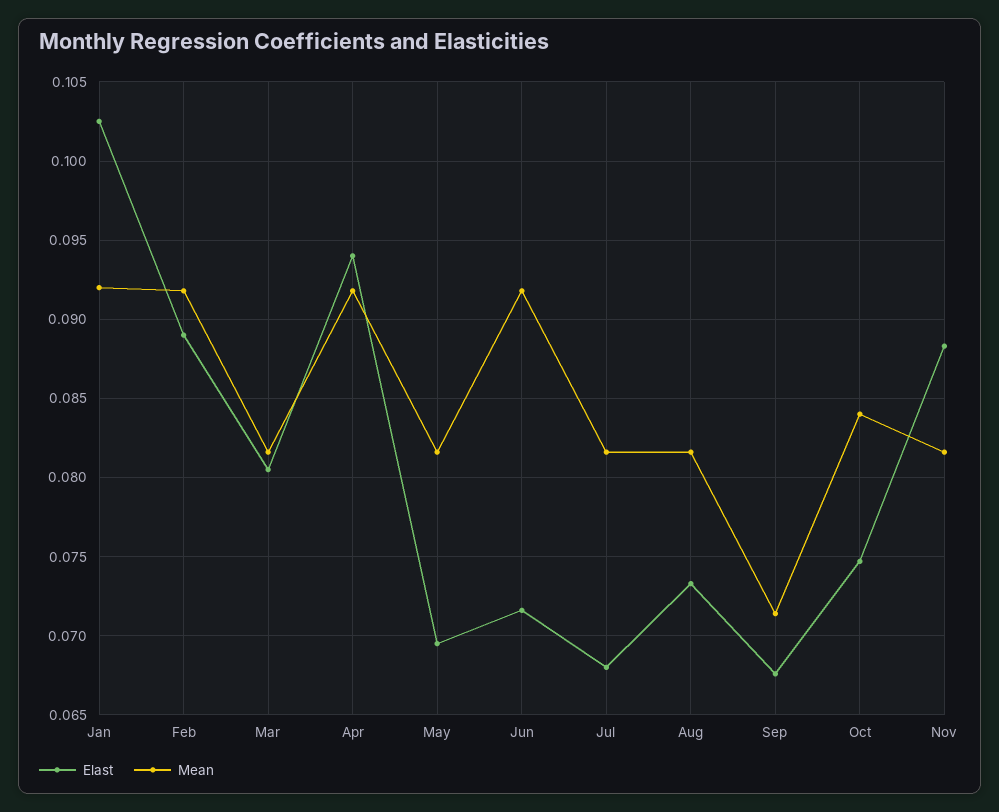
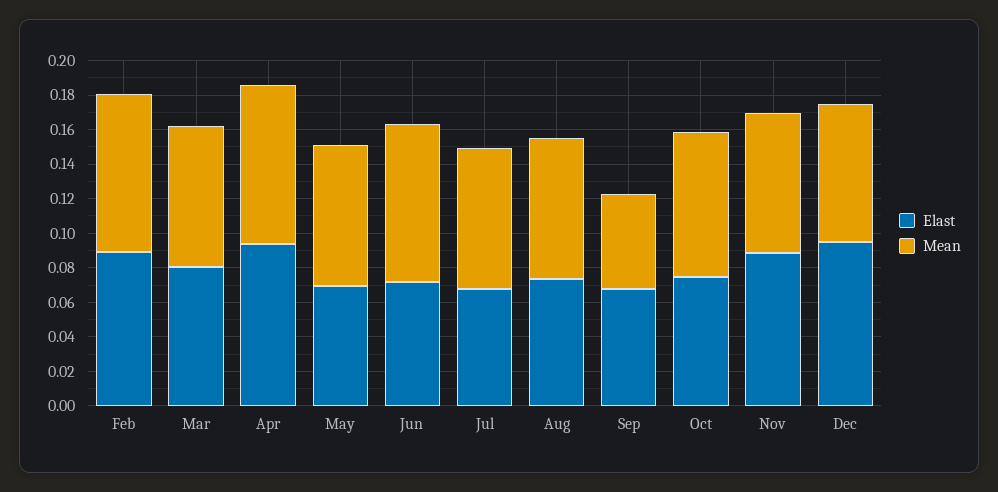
Elast, Jan: 0.1025 -> none
Mean, Jan: 0.092 -> none
Mean, Sep: 0.0715 -> 0.055
Elast, Dec: none -> 0.095
Mean, Dec: none -> 0.08

